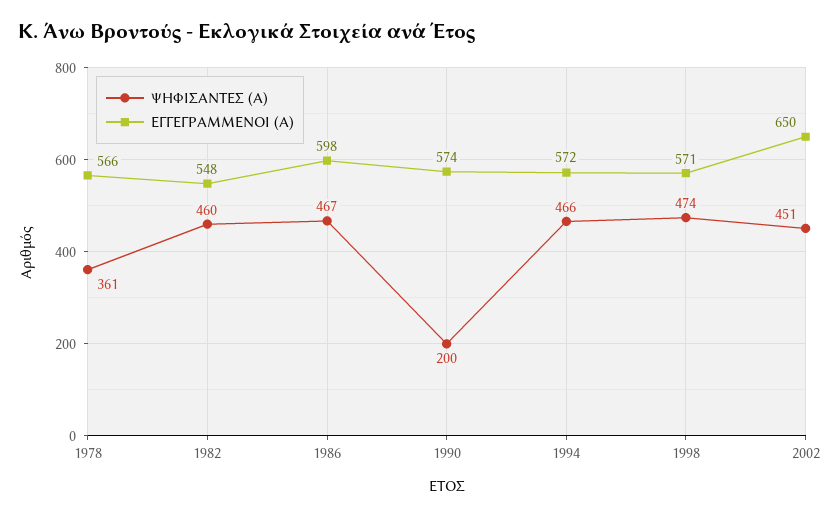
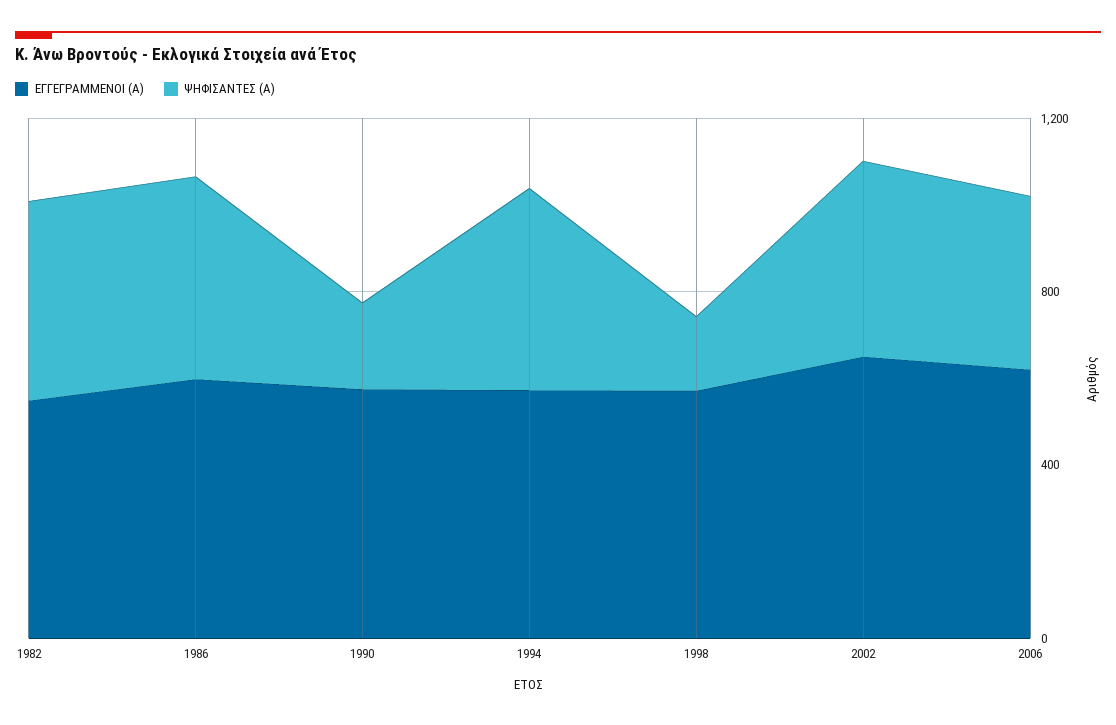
ΨΗΦΙΣΑΝΤΕΣ (Α), 1978: 361 -> none
ΕΓΓΕΓΡΑΜΜΕΝΟΙ (Α), 1978: 566 -> none
ΨΗΦΙΣΑΝΤΕΣ (Α), 1998: 474 -> 200
ΕΓΓΕΓΡΑΜΜΕΝΟΙ (Α), 2006: none -> 600
ΨΗΦΙΣΑΝΤΕΣ (Α), 2006: none -> 400

